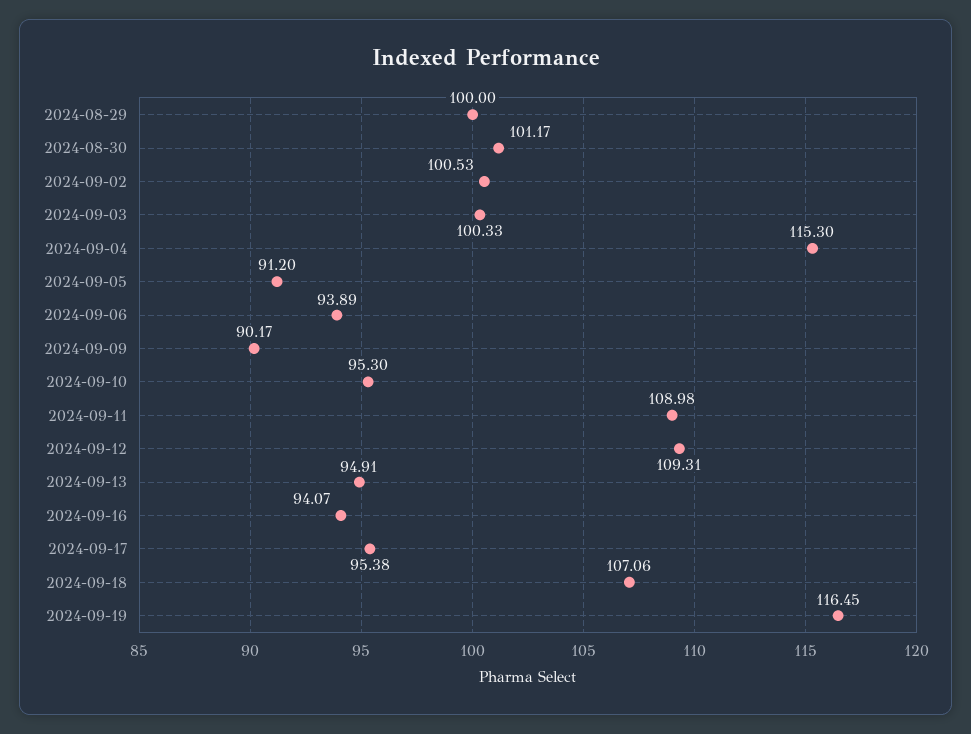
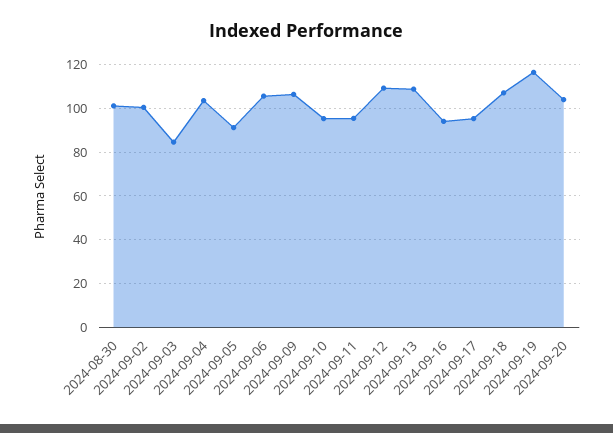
2024-08-29: 100 -> none
2024-09-03: 100.33 -> 85
2024-09-04: 115.3 -> 105
2024-09-06: 93.89 -> 105
2024-09-09: 90.17 -> 105
2024-09-11: 108.98 -> 95
2024-09-13: 94.91 -> 110
2024-09-20: none -> 105

